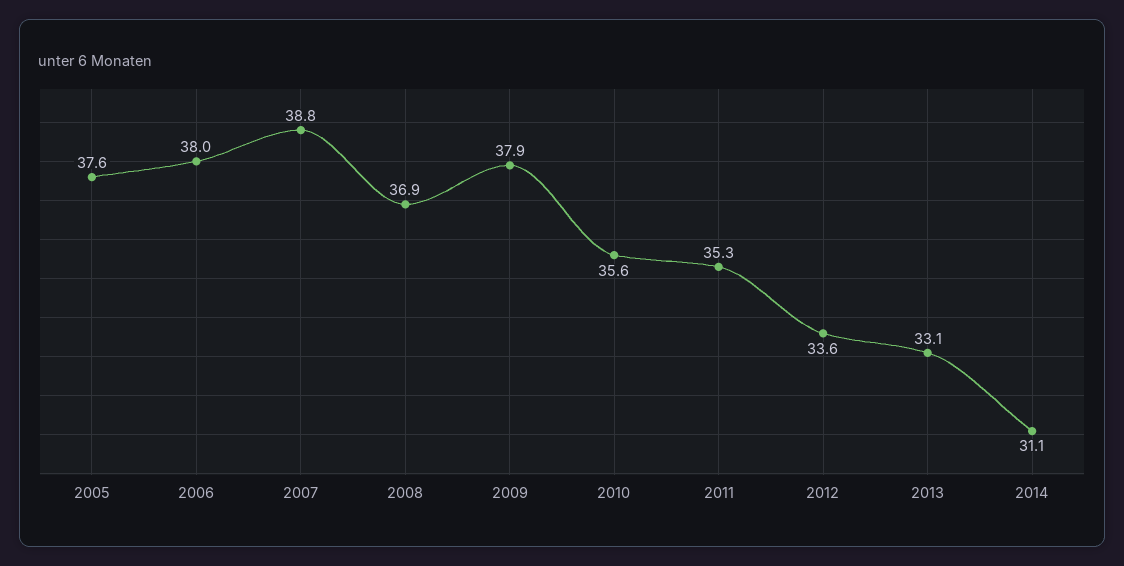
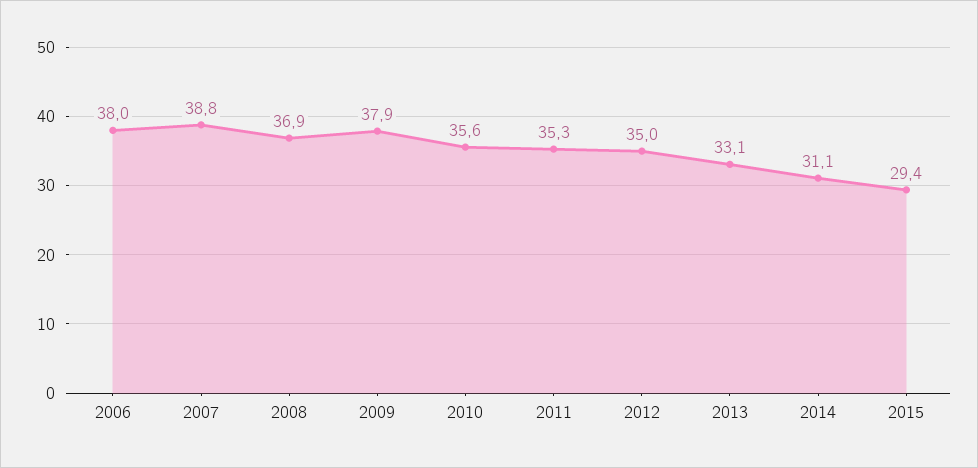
2005: 37.6 -> none
2012: 33.6 -> 35
2015: none -> 29.4

